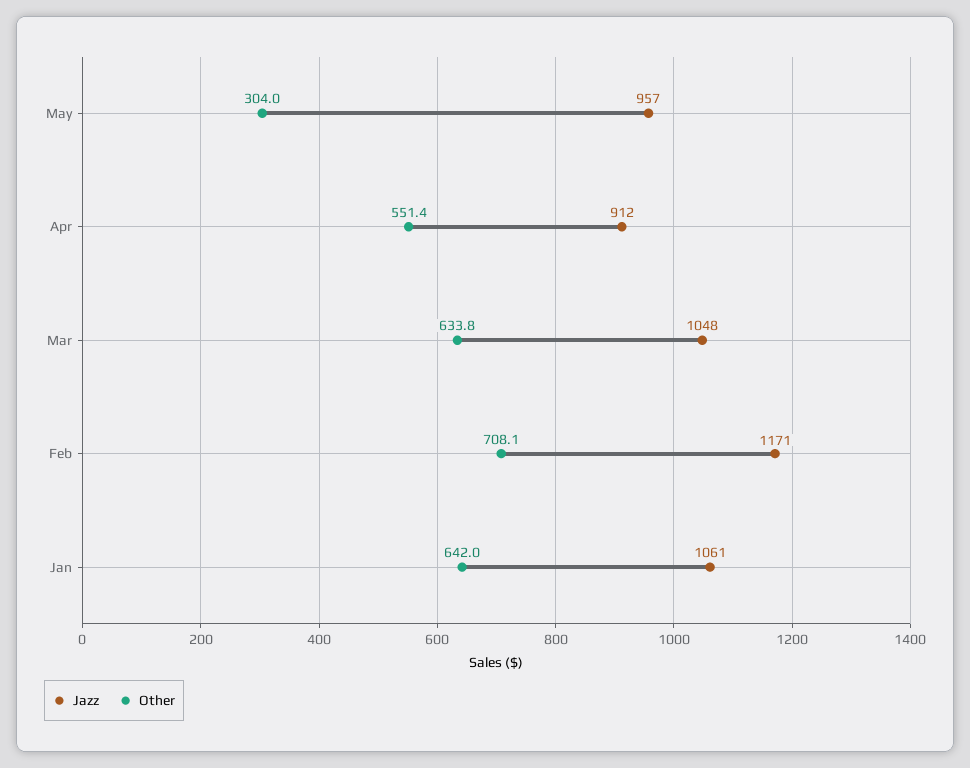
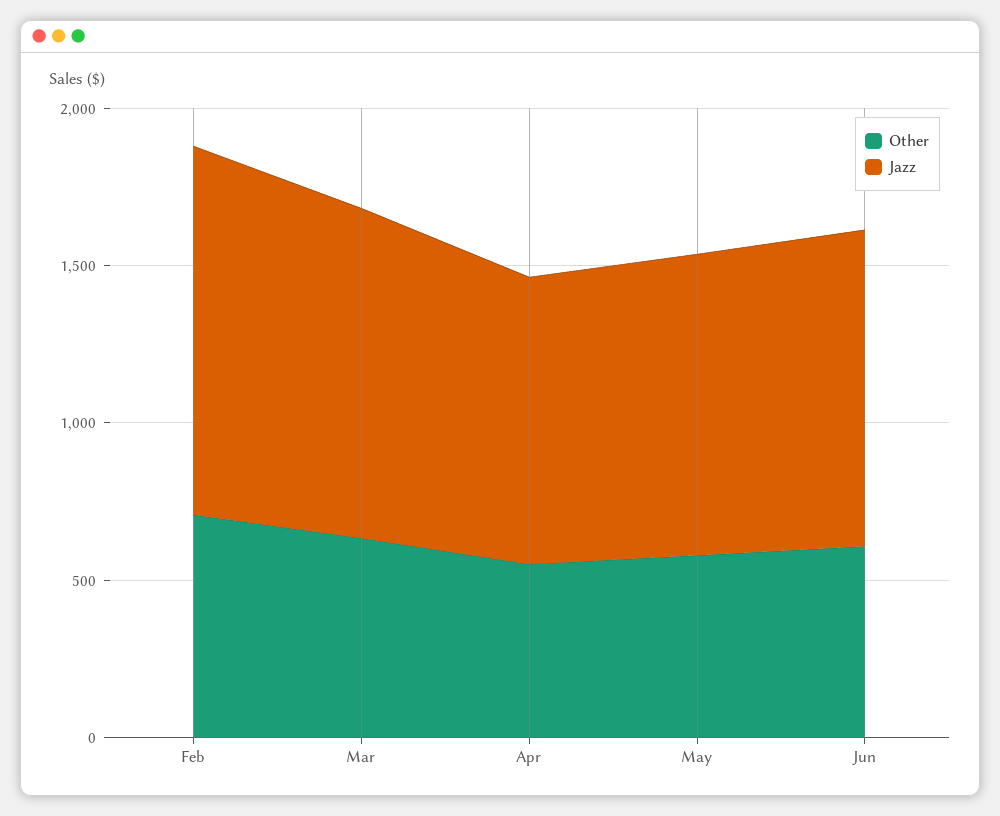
Other, May: 304 -> 600
Jazz, Jan: 1061 -> none
Other, Jan: 642 -> none
Other, Jun: none -> 600
Jazz, Jun: none -> 1000

